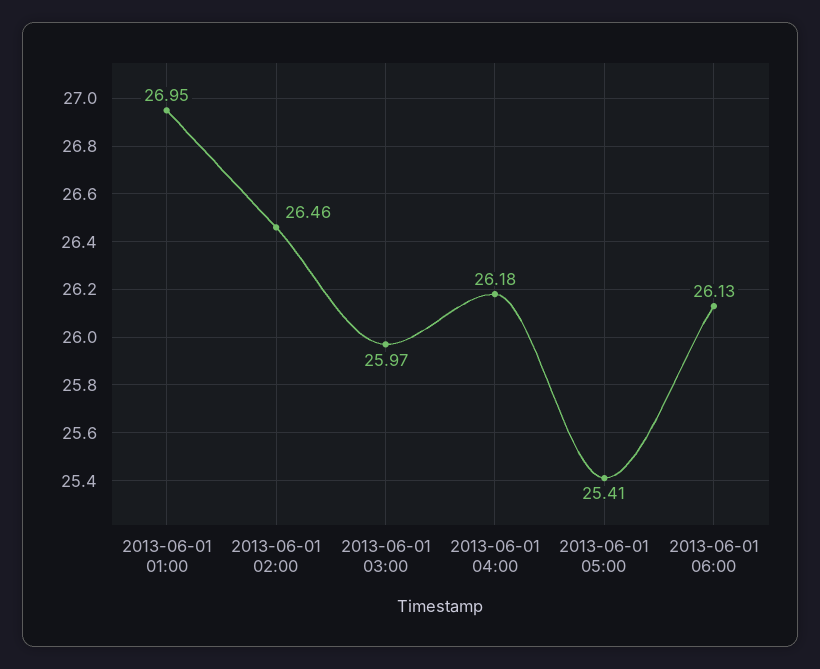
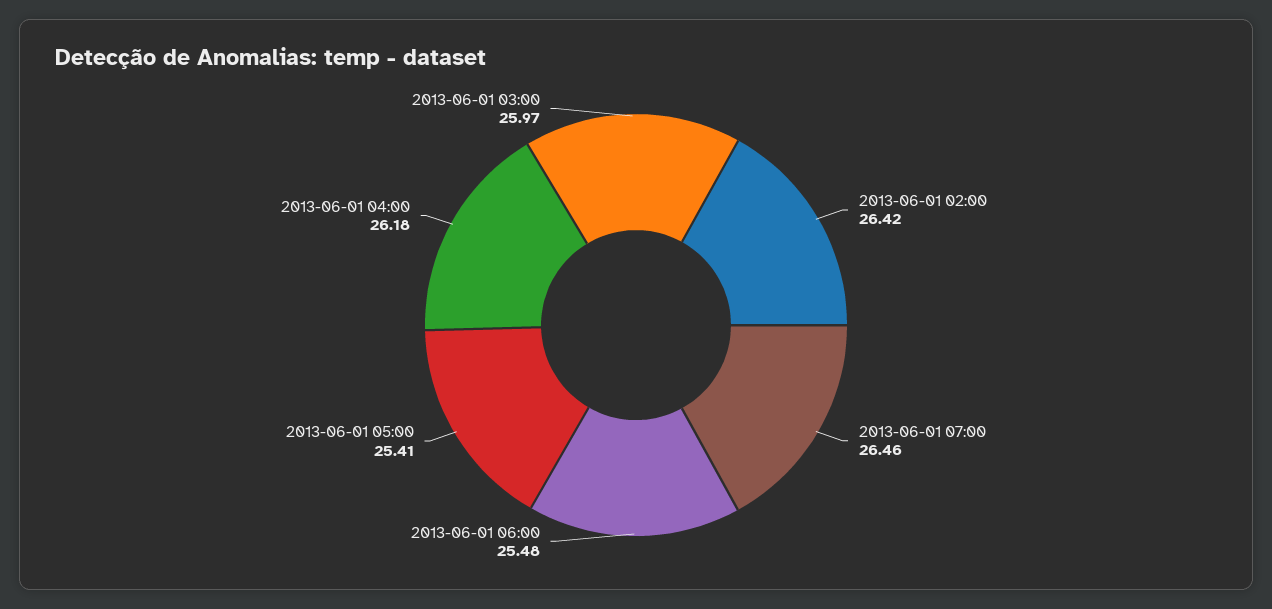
2013-06-01 01:00: 26.95 -> none
2013-06-01 02:00: 26.46 -> 26.42
2013-06-01 06:00: 26.13 -> 25.48
2013-06-01 07:00: none -> 26.46

